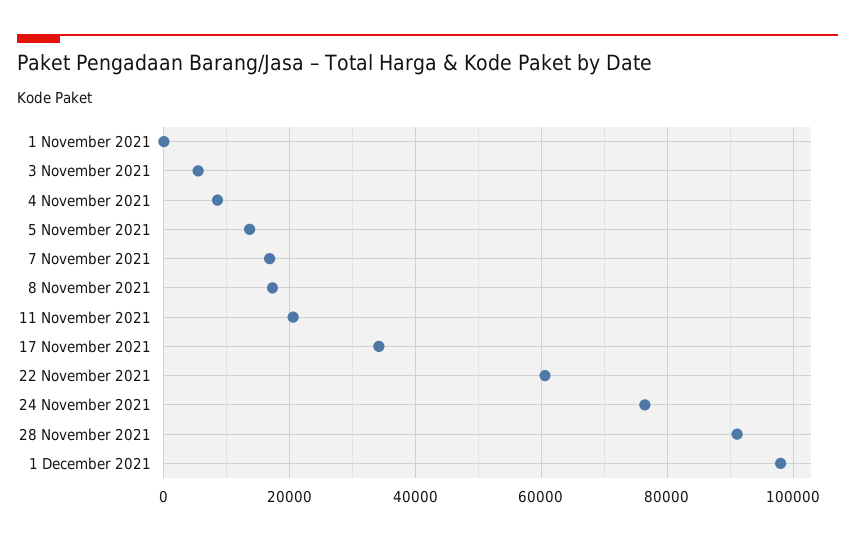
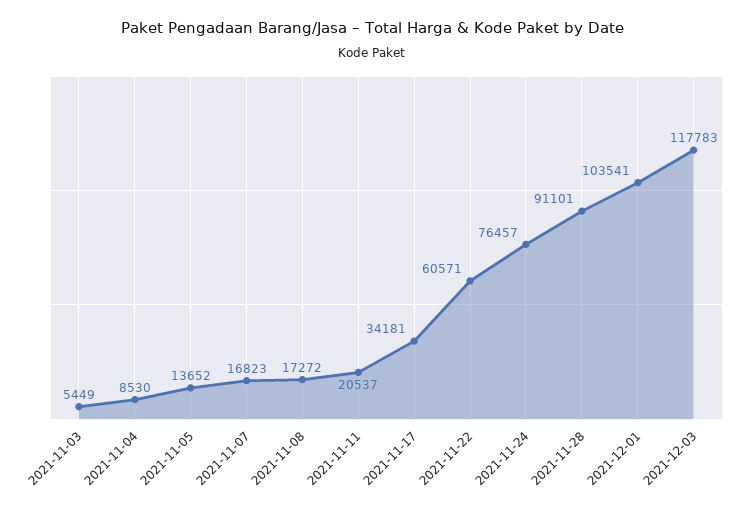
1 November 2021: 0 -> none
1 December 2021: 98000 -> 103541
2021-12-03: none -> 117783

